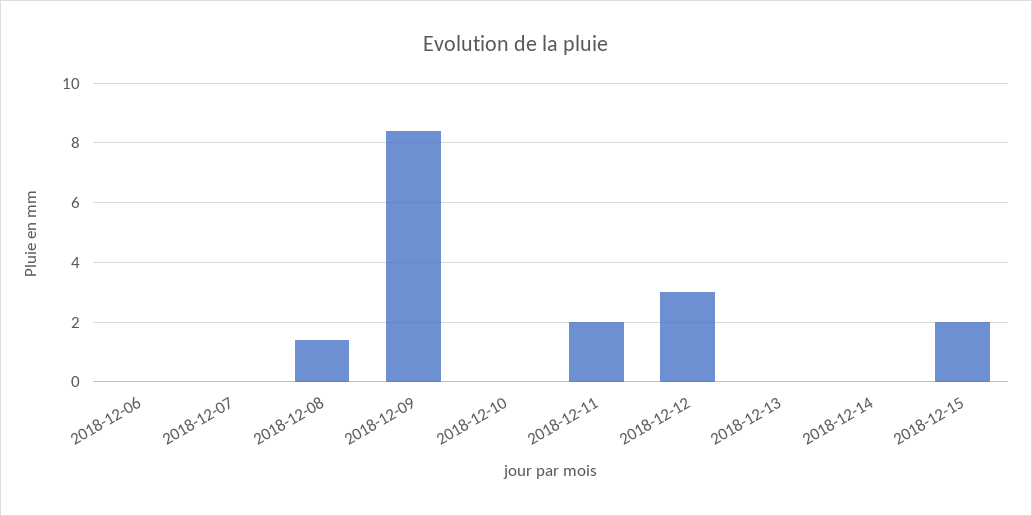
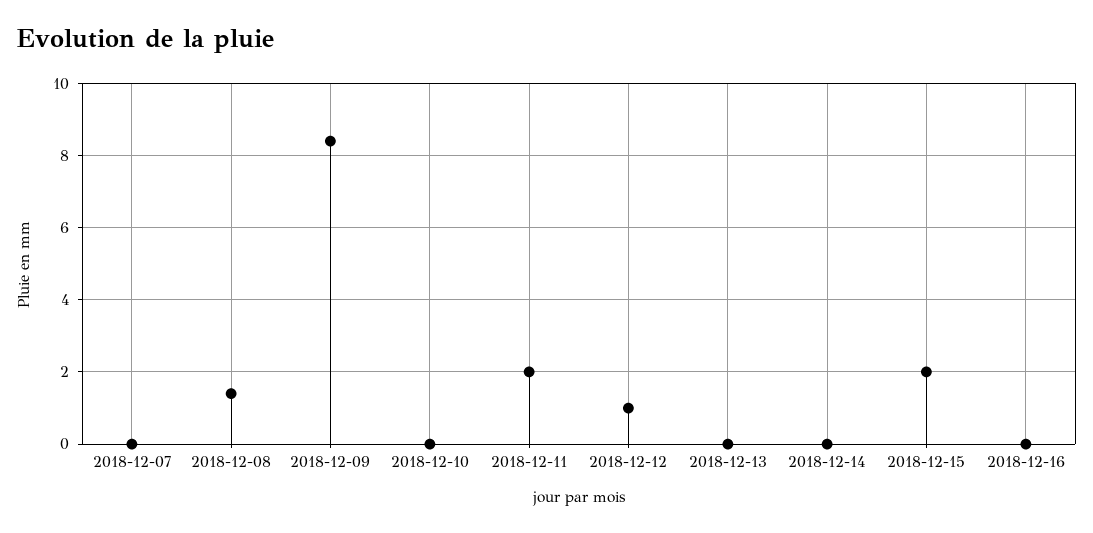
2018-12-06: 0 -> none
2018-12-12: 3 -> 1
2018-12-16: none -> 0

